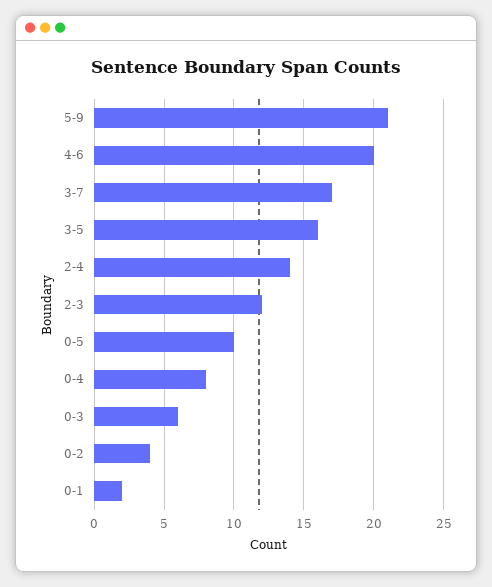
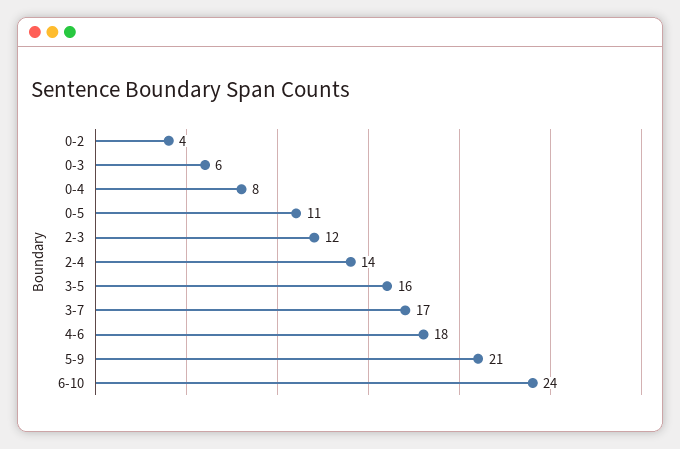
4-6: 20 -> 18
0-5: 10 -> 11
0-1: 2 -> none
6-10: none -> 24

